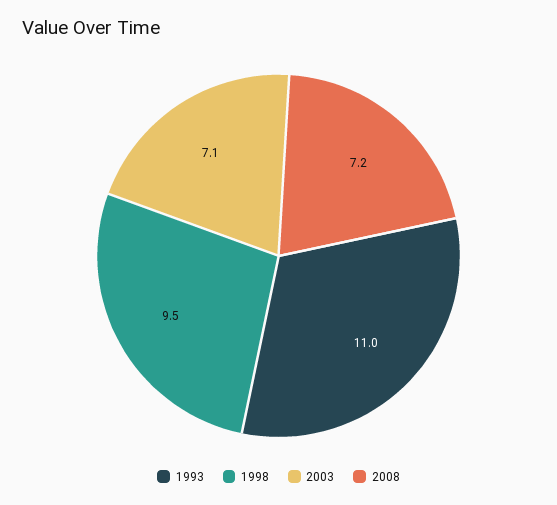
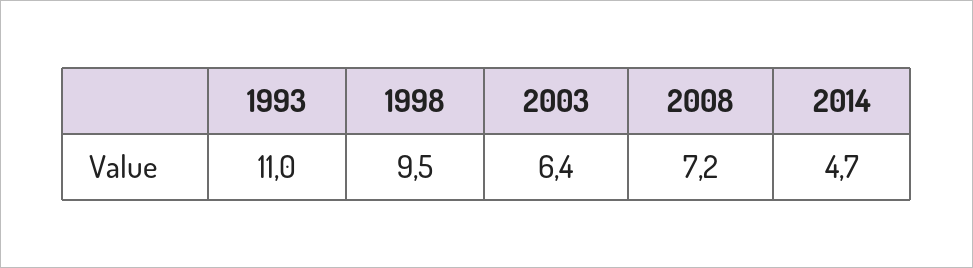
2003: 7.1 -> 6.4
2014: none -> 4.7

